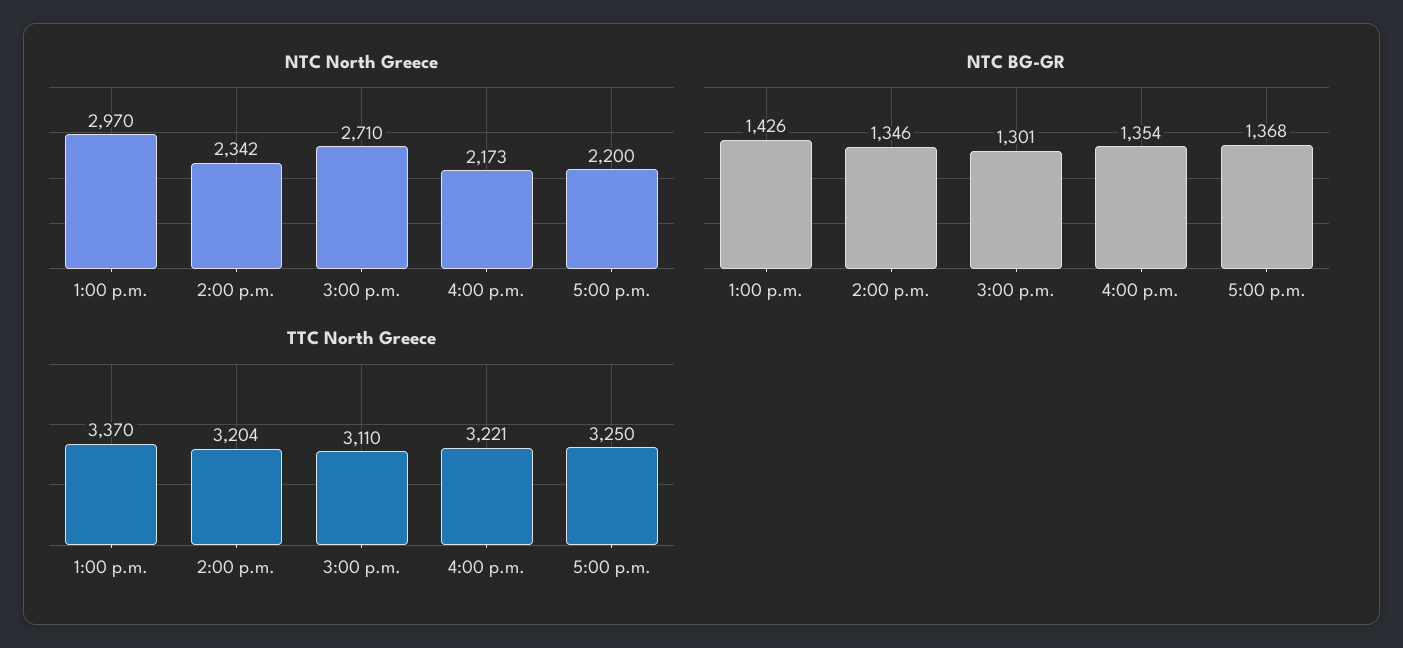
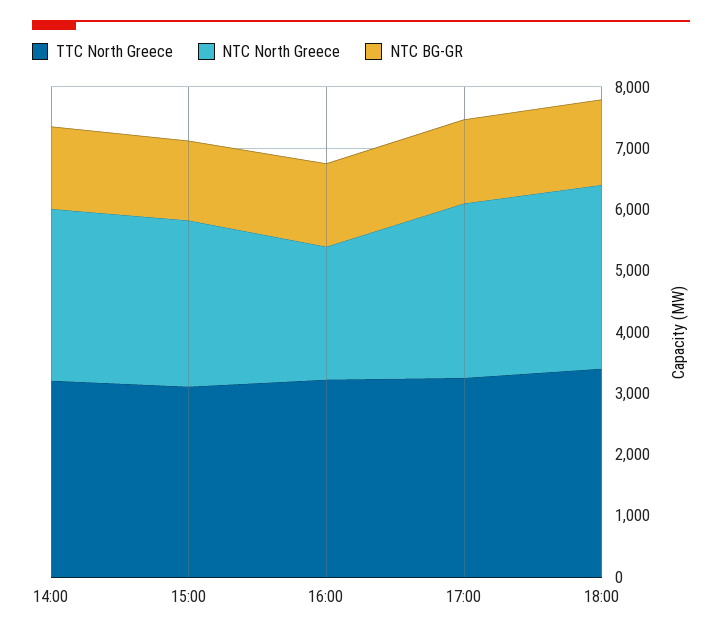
NTC North Greece, 1:00 p.m.: 2970 -> none
NTC North Greece, 2:00 p.m.: 2342 -> 2800
NTC North Greece, 5:00 p.m.: 2200 -> 2800
NTC BG-GR, 1:00 p.m.: 1426 -> none
TTC North Greece, 1:00 p.m.: 3370 -> none
TTC North Greece, 18:00: none -> 3400
NTC North Greece, 18:00: none -> 3000
NTC BG-GR, 18:00: none -> 1400

